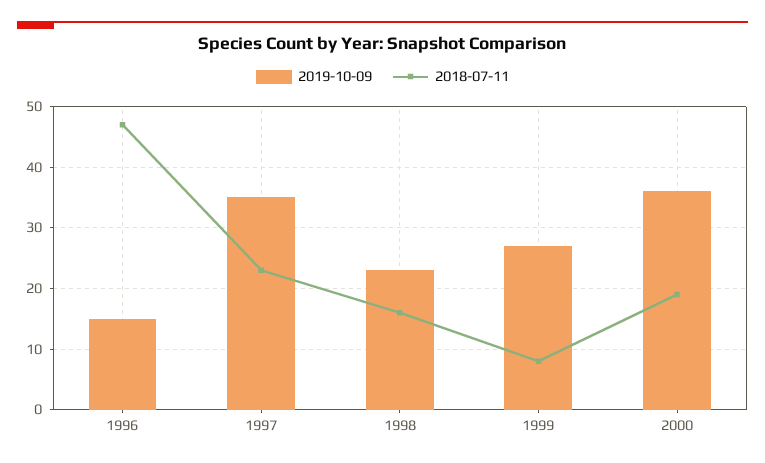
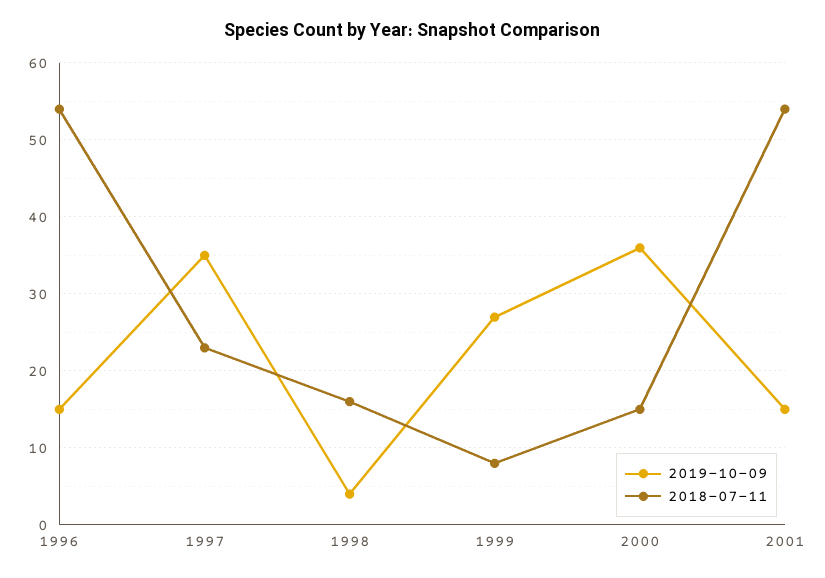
2018-07-11, 1996: 47 -> 54
2019-10-09, 1998: 23 -> 4
2018-07-11, 2000: 19 -> 15
2019-10-09, 2001: none -> 15
2018-07-11, 2001: none -> 54

